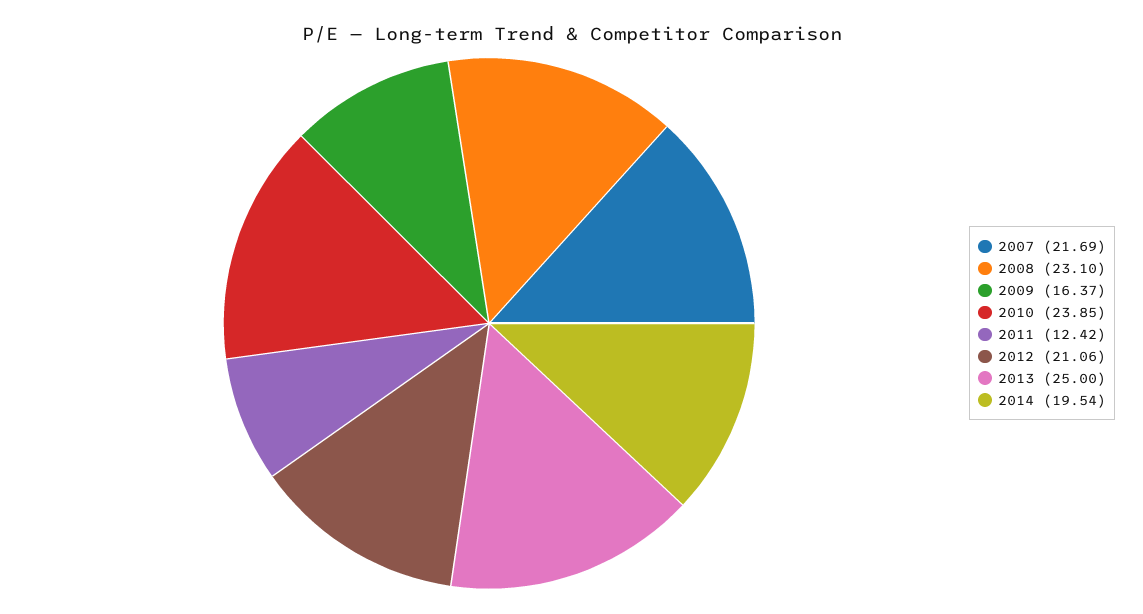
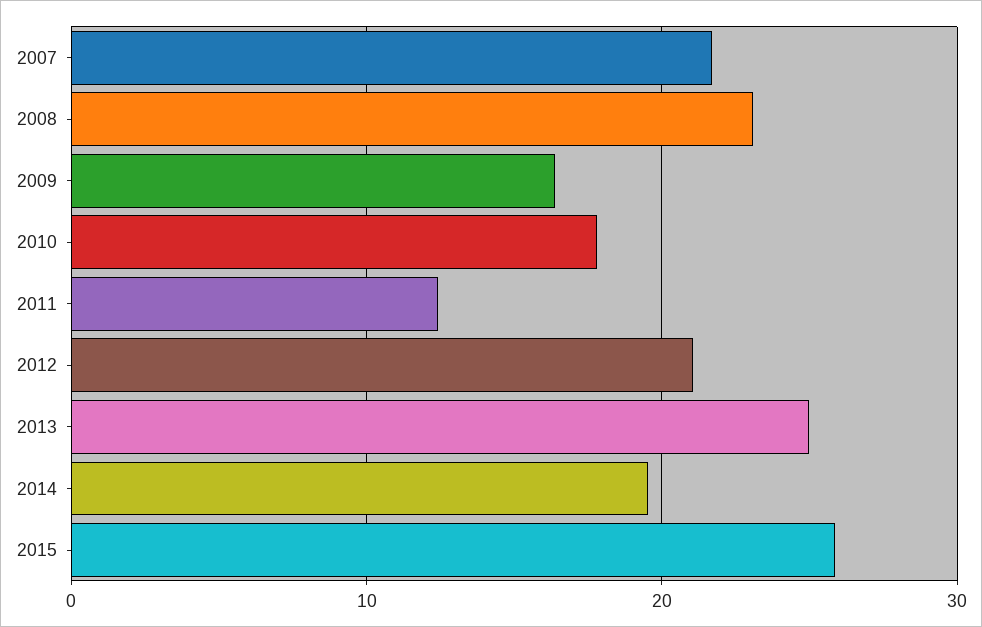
2010: 23.85 -> 18
2015: none -> 26

